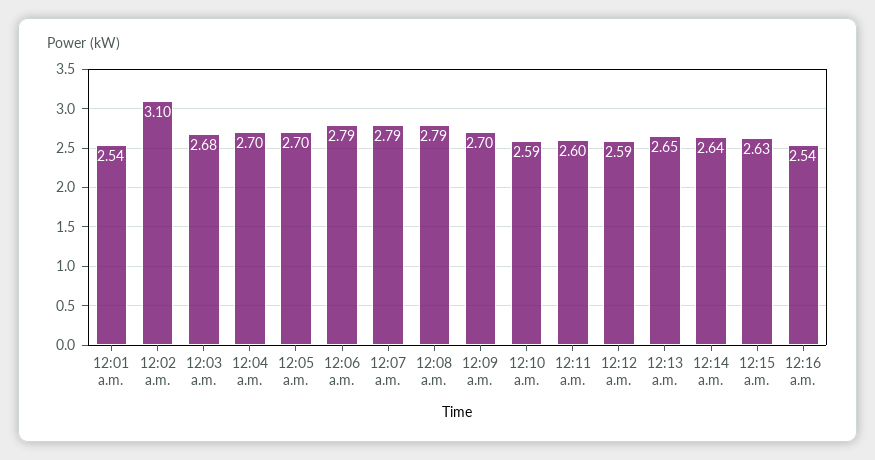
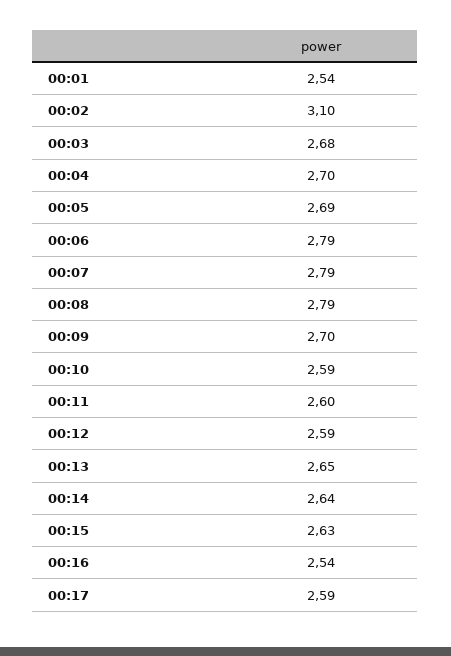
12:05 a.m.: 2.7 -> 2.69
00:17: none -> 2.59

